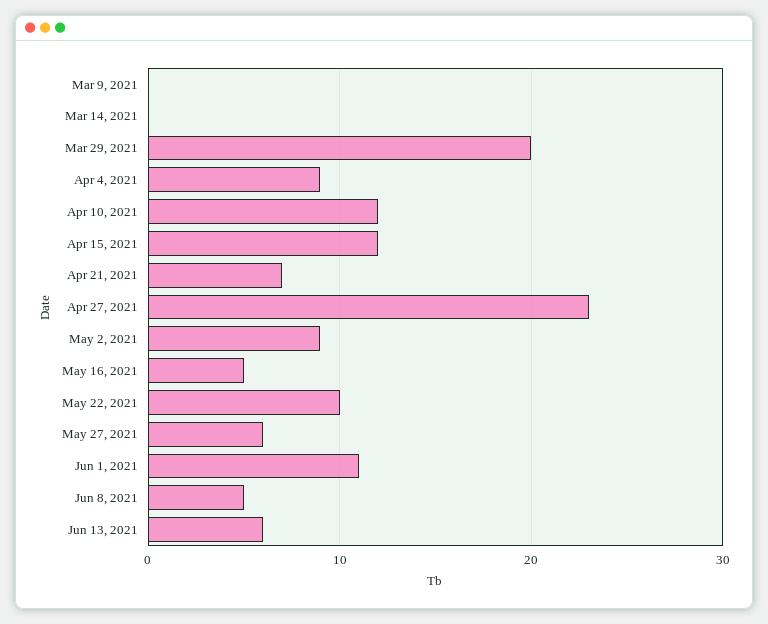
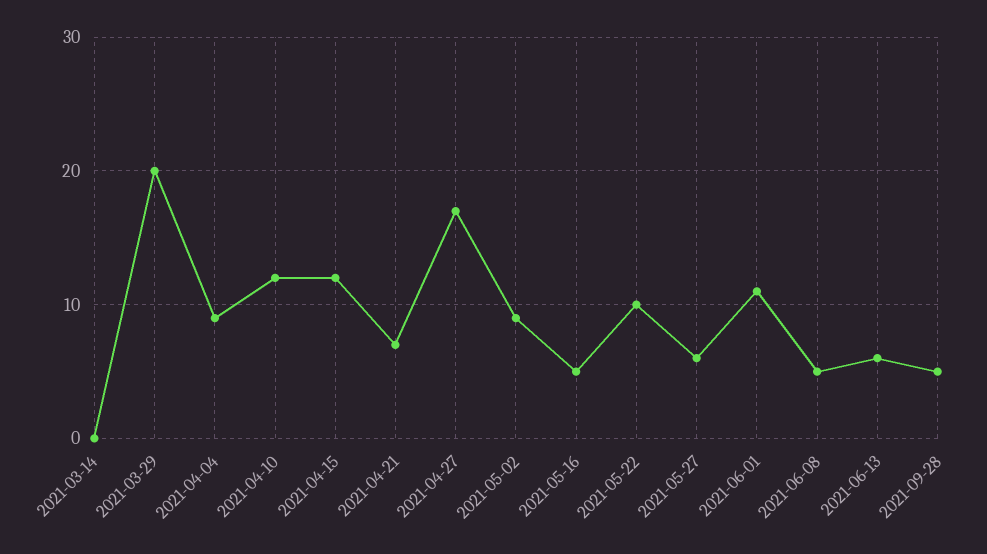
Mar 9, 2021: 0 -> none
Apr 27, 2021: 23 -> 17
2021-09-28: none -> 5

